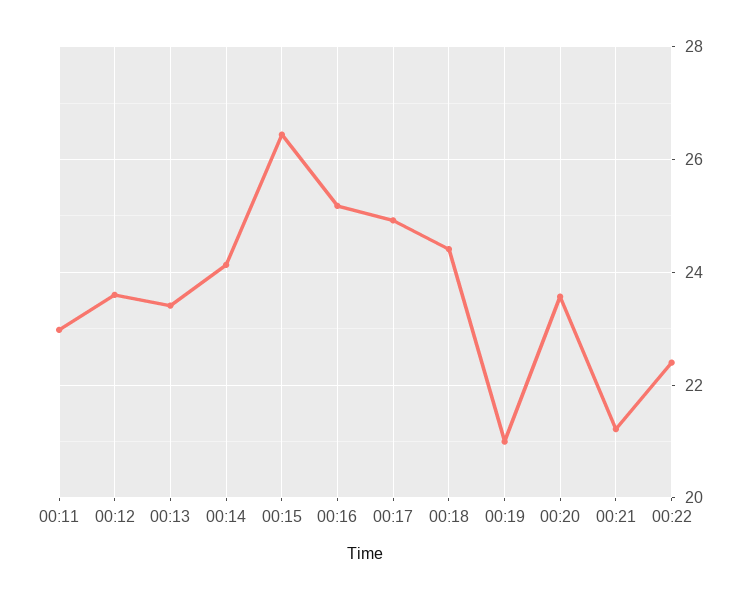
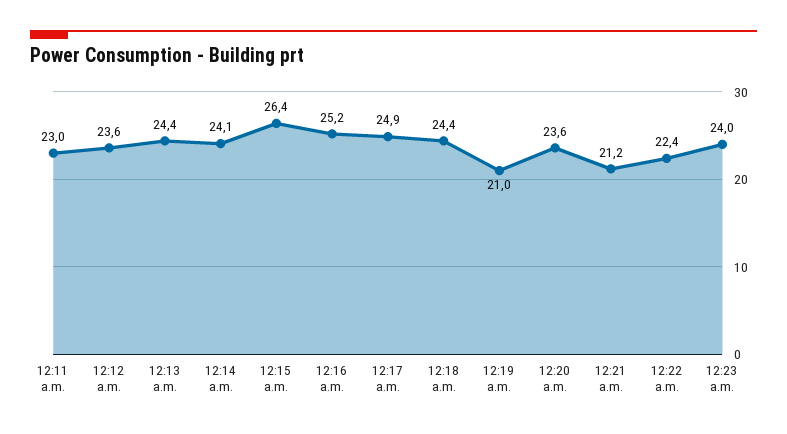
00:13: 23.4 -> 24.4
12:23 a.m.: none -> 24

